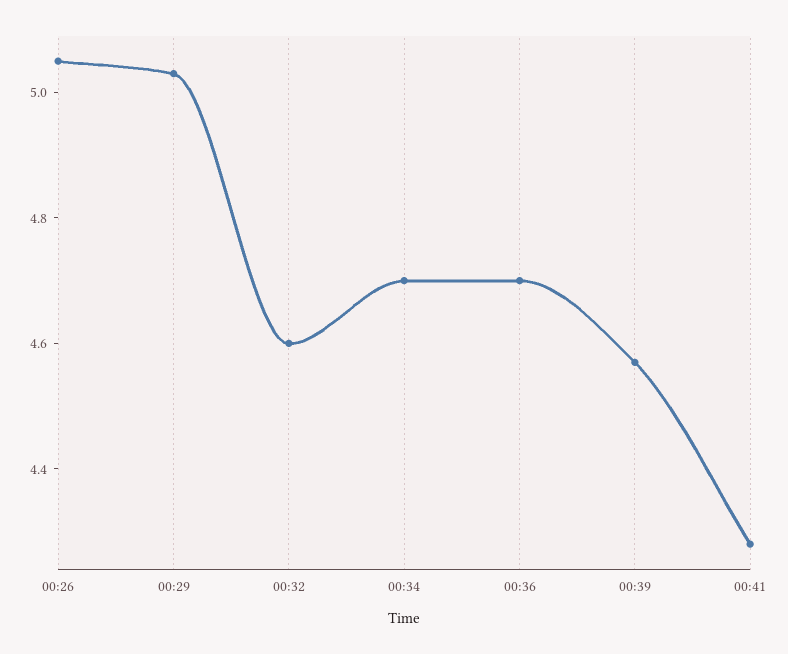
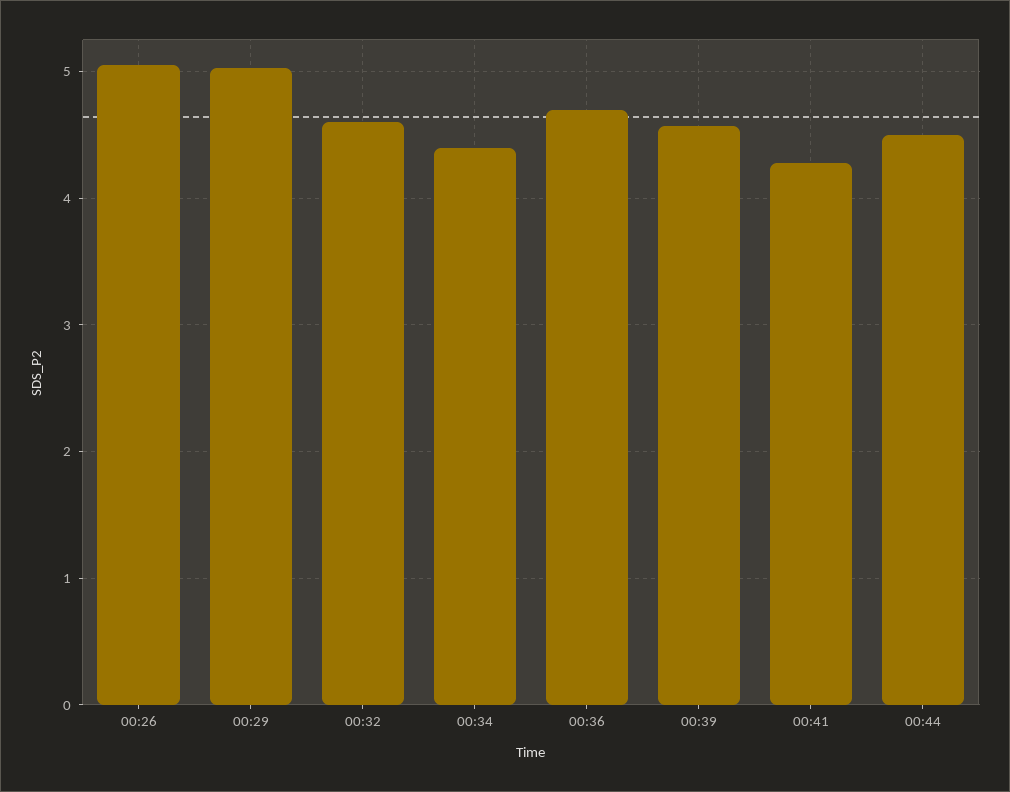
00:34: 4.7 -> 4.4
00:44: none -> 4.5

